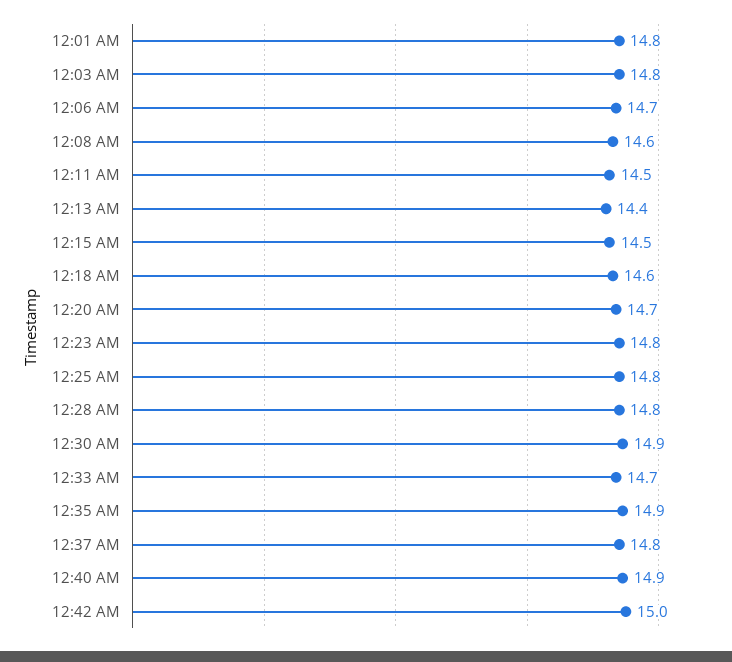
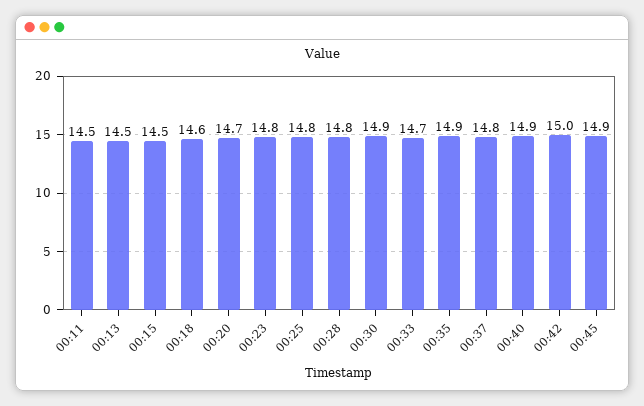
12:01 AM: 14.8 -> none
12:03 AM: 14.8 -> none
12:06 AM: 14.7 -> none
12:08 AM: 14.6 -> none
12:13 AM: 14.4 -> 14.5
00:45: none -> 14.9

